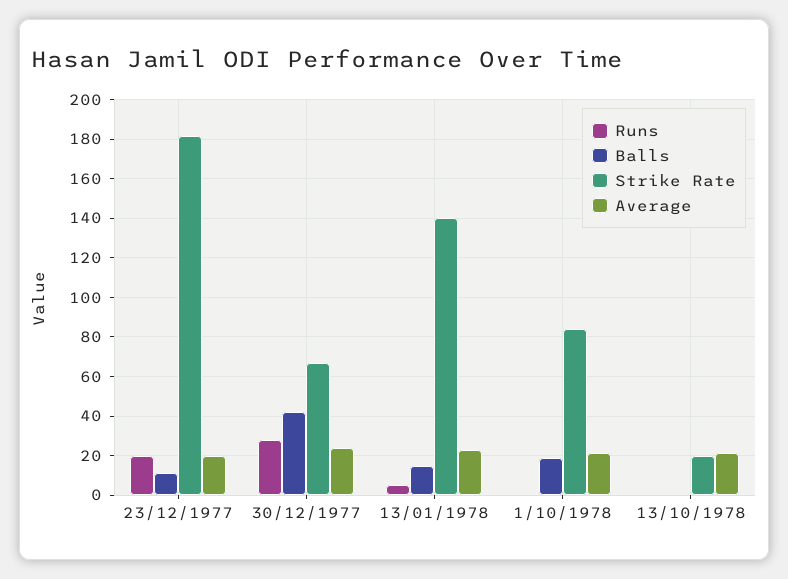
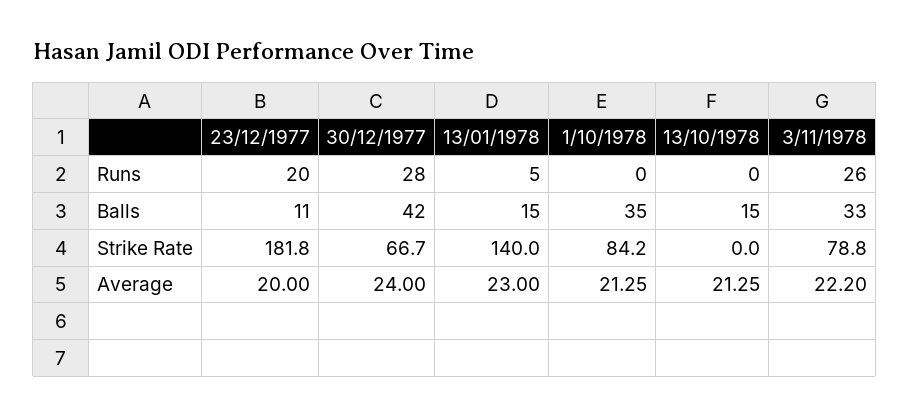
Balls, 1/10/1978: 20 -> 35
Balls, 13/10/1978: 0 -> 15
Strike Rate, 13/10/1978: 20 -> 0
Runs, 3/11/1978: none -> 26
Balls, 3/11/1978: none -> 33
Strike Rate, 3/11/1978: none -> 78.8
Average, 3/11/1978: none -> 22.2

